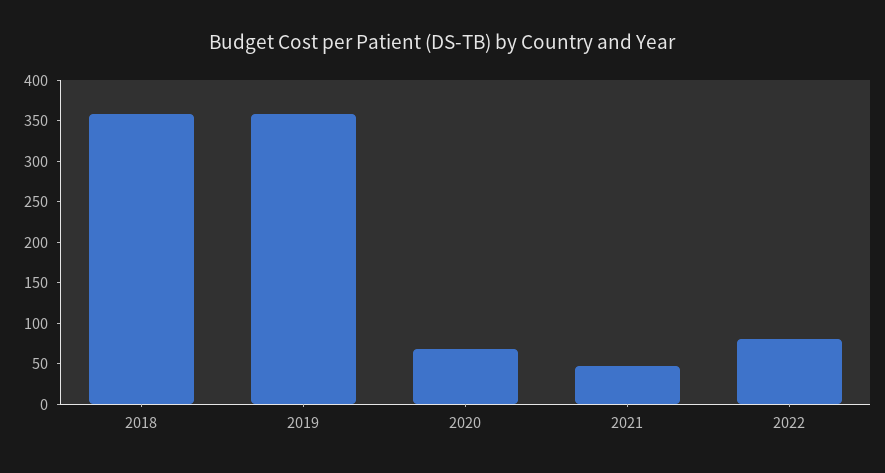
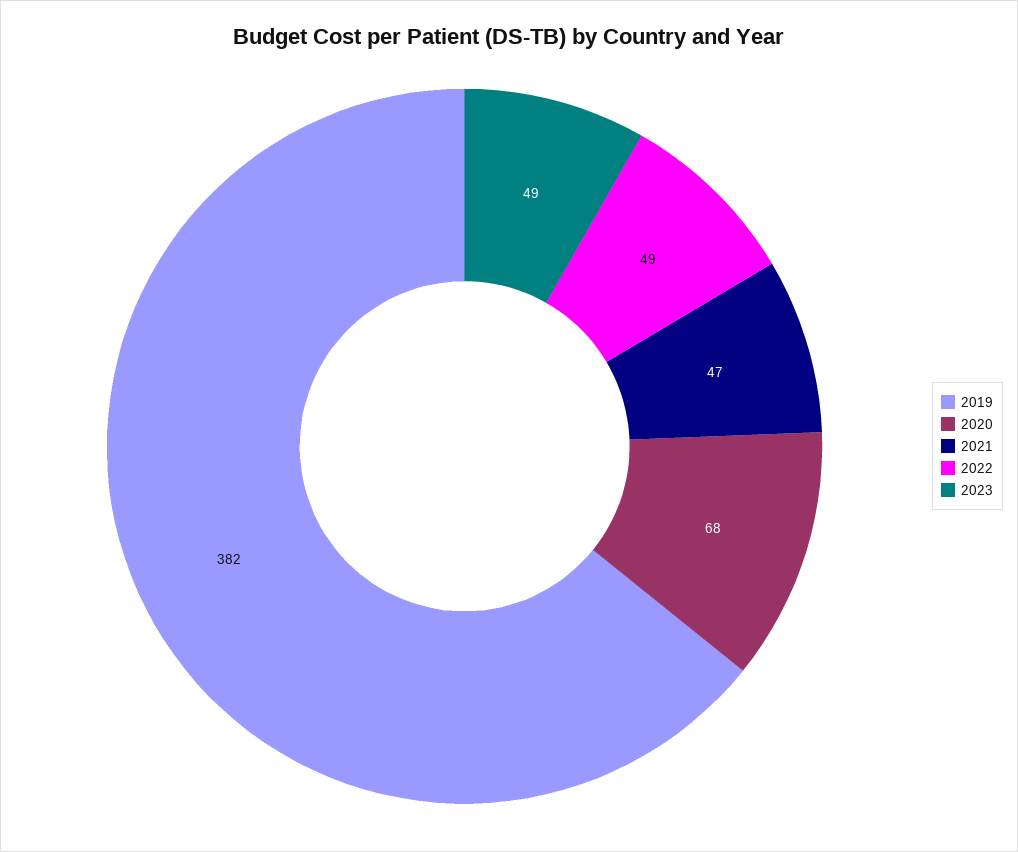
2018: 360 -> none
2019: 360 -> 382
2022: 80 -> 49
2023: none -> 49

